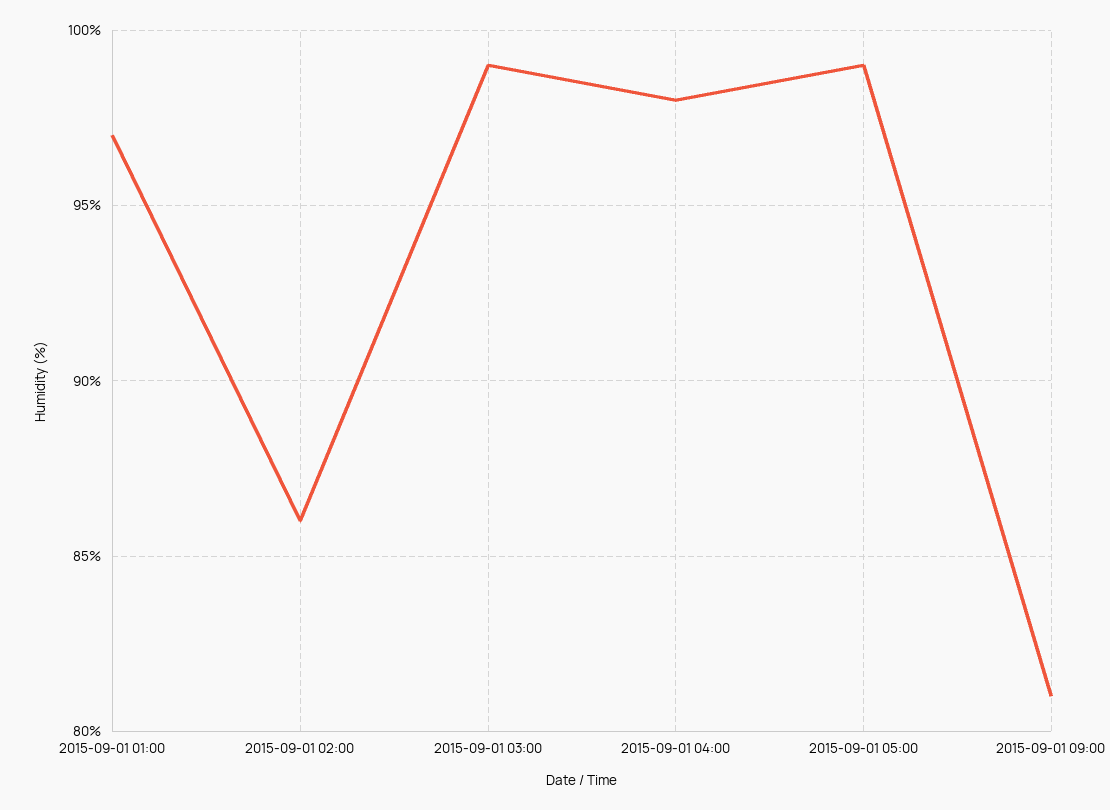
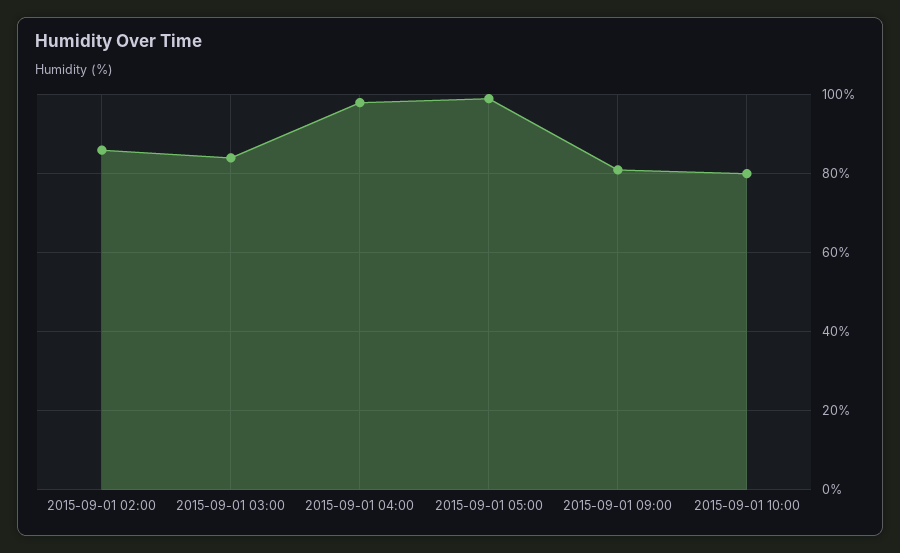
2015-09-01 01:00: 97 -> none
2015-09-01 03:00: 99 -> 85
2015-09-01 10:00: none -> 80

